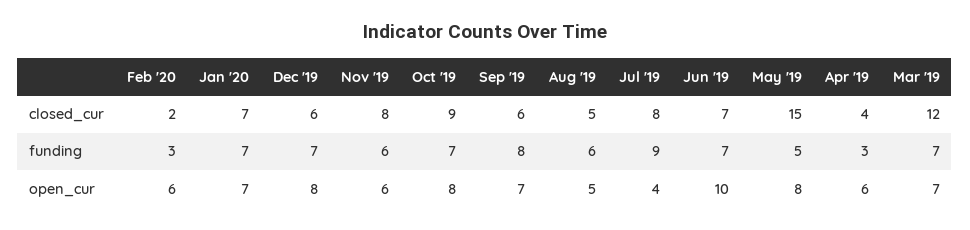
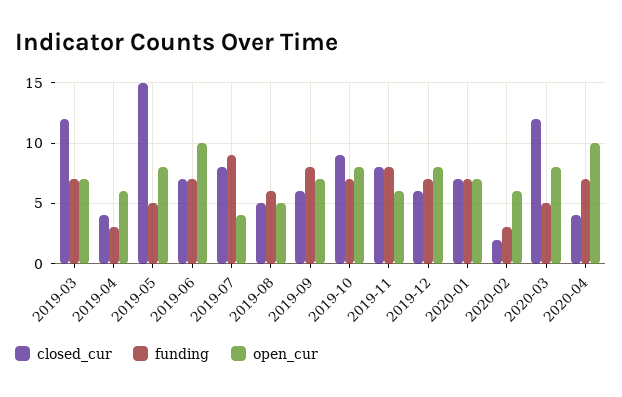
funding, Nov '19: 6 -> 8
closed_cur, 2020-03: none -> 12
funding, 2020-03: none -> 5
open_cur, 2020-03: none -> 8
closed_cur, 2020-04: none -> 4
funding, 2020-04: none -> 7
open_cur, 2020-04: none -> 10

